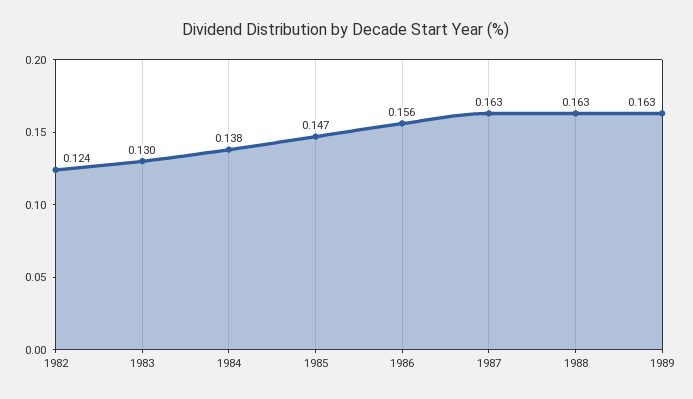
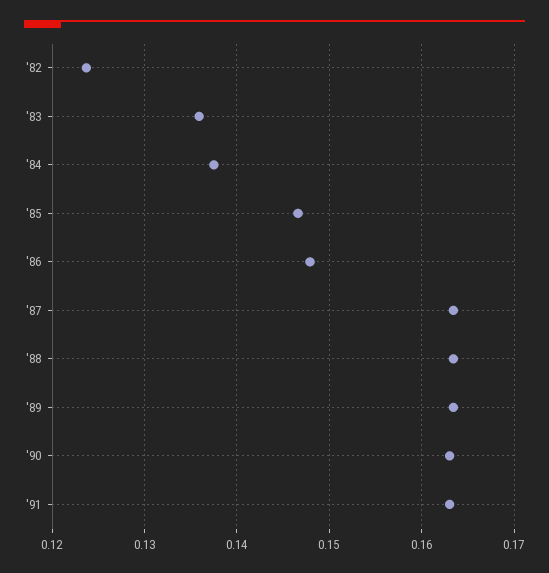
1983: 0.13 -> 0.136
1986: 0.156 -> 0.148
'90: none -> 0.163
'91: none -> 0.163

